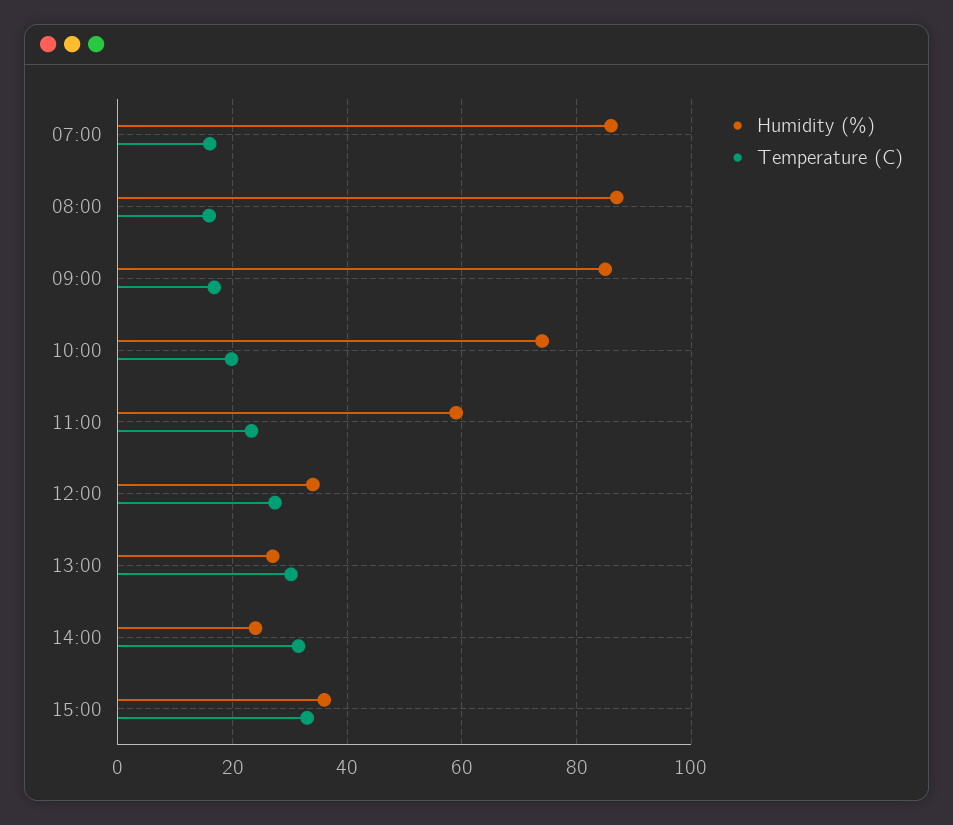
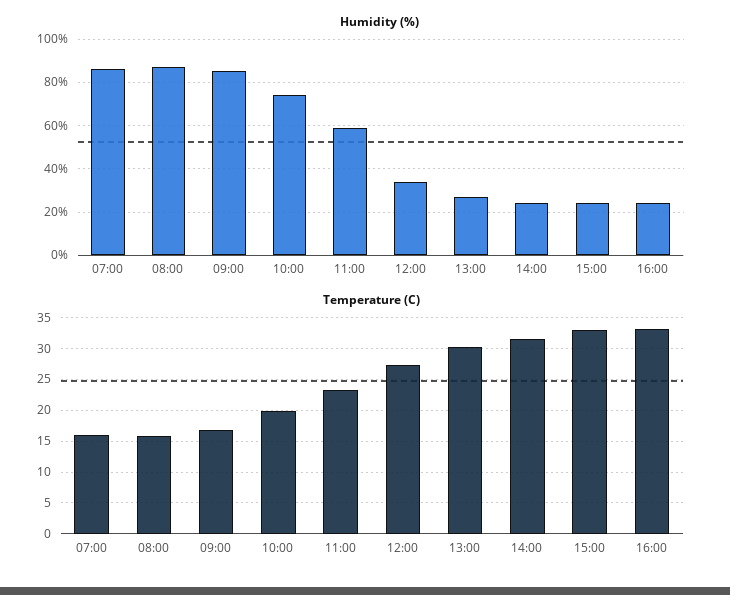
Humidity (%), 15:00: 36 -> 25
Humidity (%), 16:00: none -> 25
Temperature (C), 16:00: none -> 33

